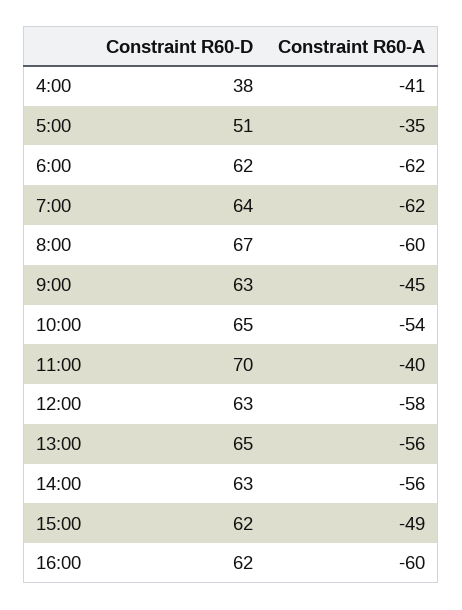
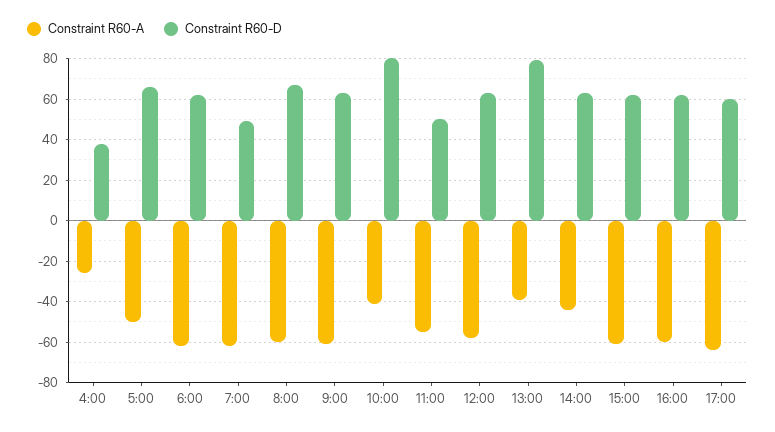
Constraint R60-A, 4:00: -41 -> -25
Constraint R60-D, 5:00: 51 -> 65
Constraint R60-A, 5:00: -35 -> -50
Constraint R60-D, 7:00: 64 -> 50
Constraint R60-A, 9:00: -45 -> -60
Constraint R60-D, 10:00: 65 -> 80
Constraint R60-A, 10:00: -54 -> -40
Constraint R60-D, 11:00: 70 -> 50
Constraint R60-A, 11:00: -40 -> -55
Constraint R60-D, 13:00: 65 -> 80
Constraint R60-A, 13:00: -56 -> -40
Constraint R60-A, 14:00: -56 -> -45
Constraint R60-A, 15:00: -49 -> -60
Constraint R60-A, 17:00: none -> -65
Constraint R60-D, 17:00: none -> 60

